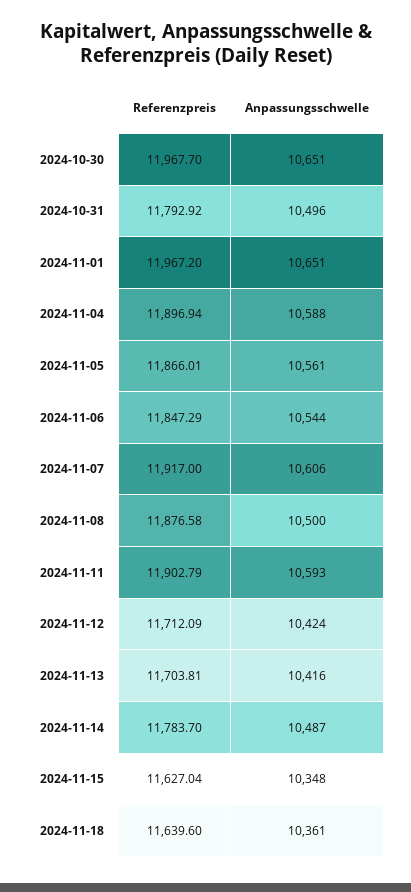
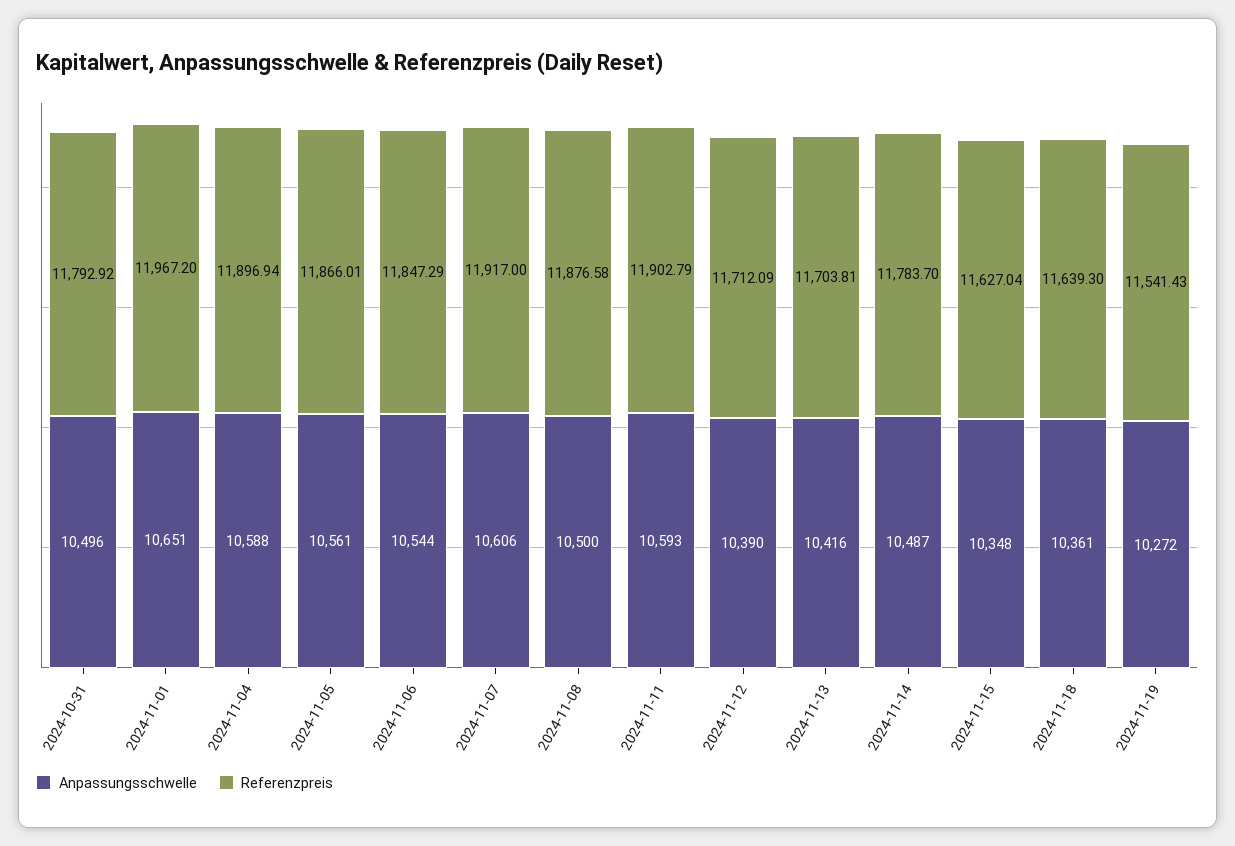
Referenzpreis, 2024-10-30: 11967.7 -> none
Anpassungsschwelle, 2024-10-30: 10651 -> none
Anpassungsschwelle, 2024-11-12: 10424 -> 10390
Referenzpreis, 2024-11-18: 11639.6 -> 11639.3
Anpassungsschwelle, 2024-11-19: none -> 10272
Referenzpreis, 2024-11-19: none -> 11541.43

